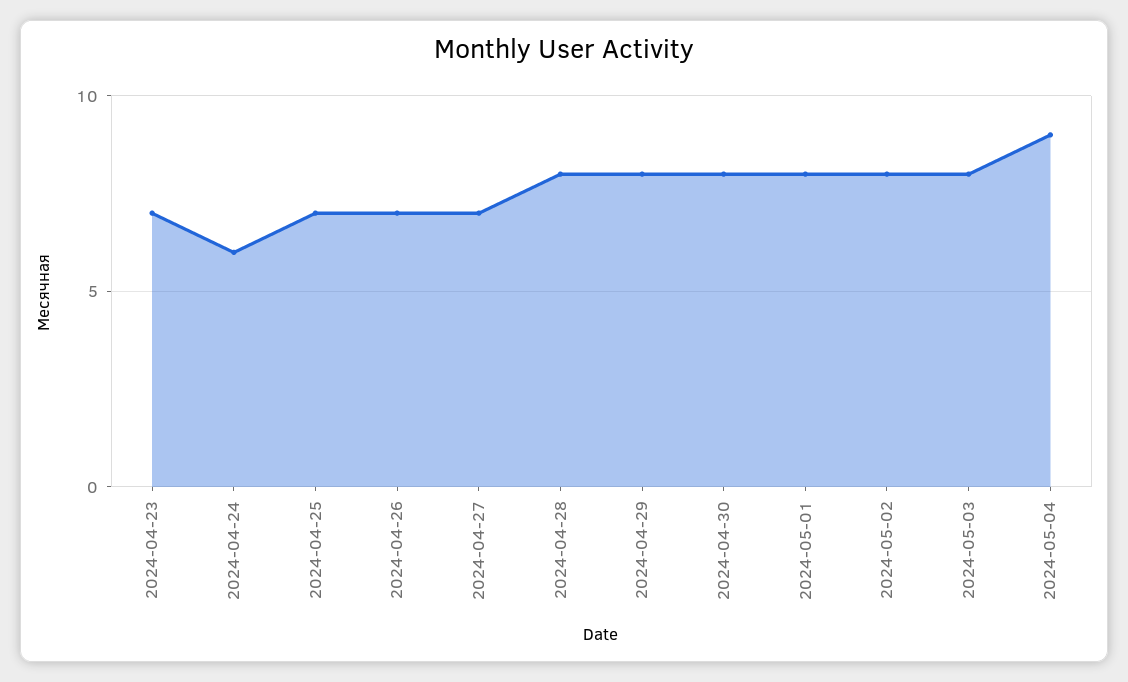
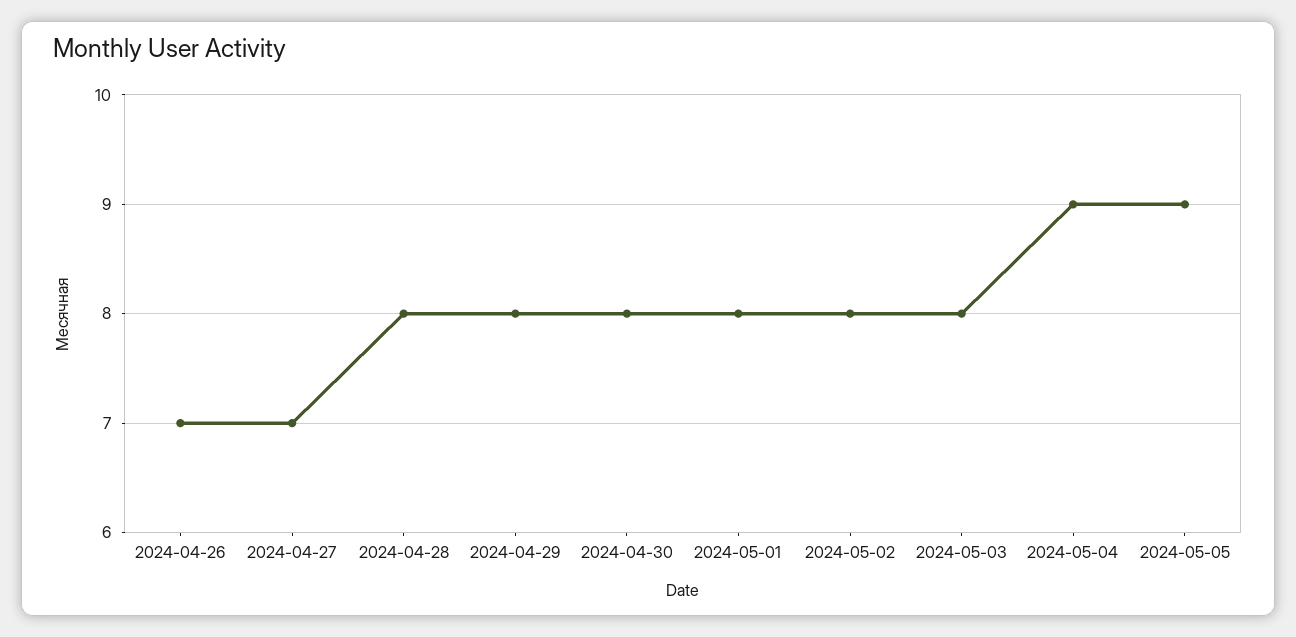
2024-04-23: 7 -> none
2024-04-24: 6 -> none
2024-04-25: 7 -> none
2024-05-05: none -> 9

